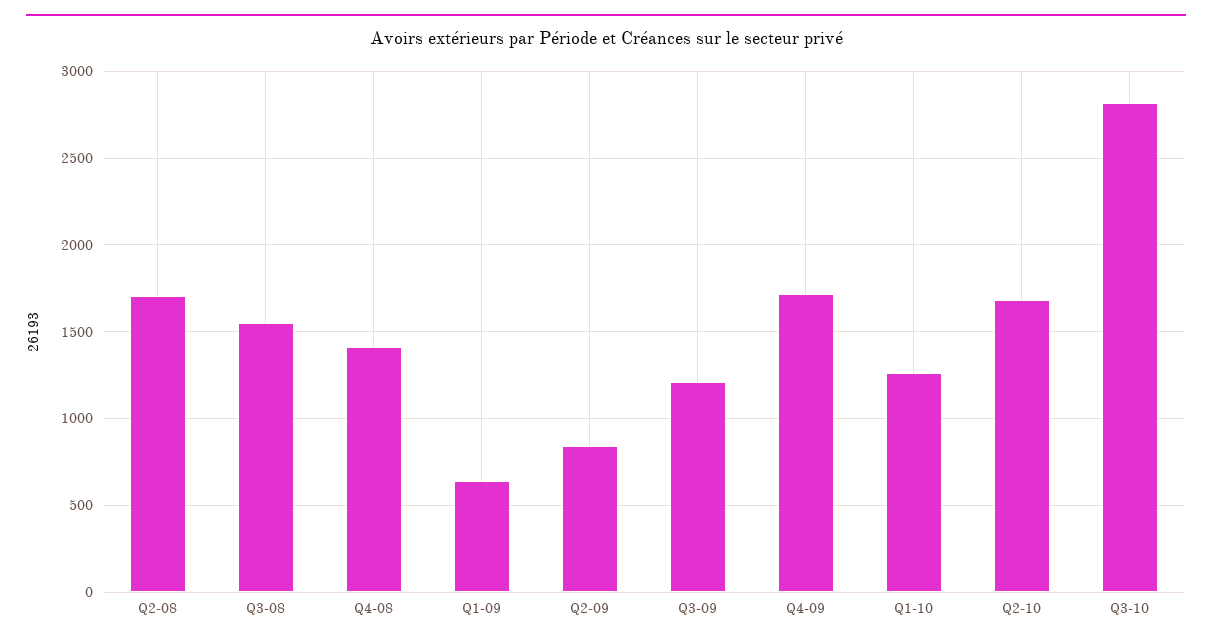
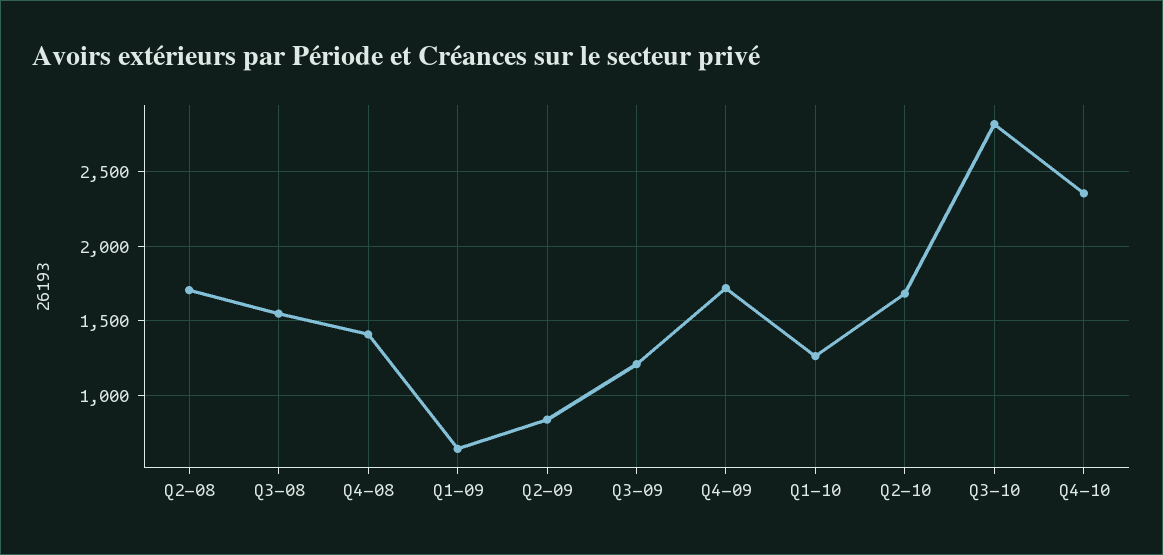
Q4-10: none -> 2350

